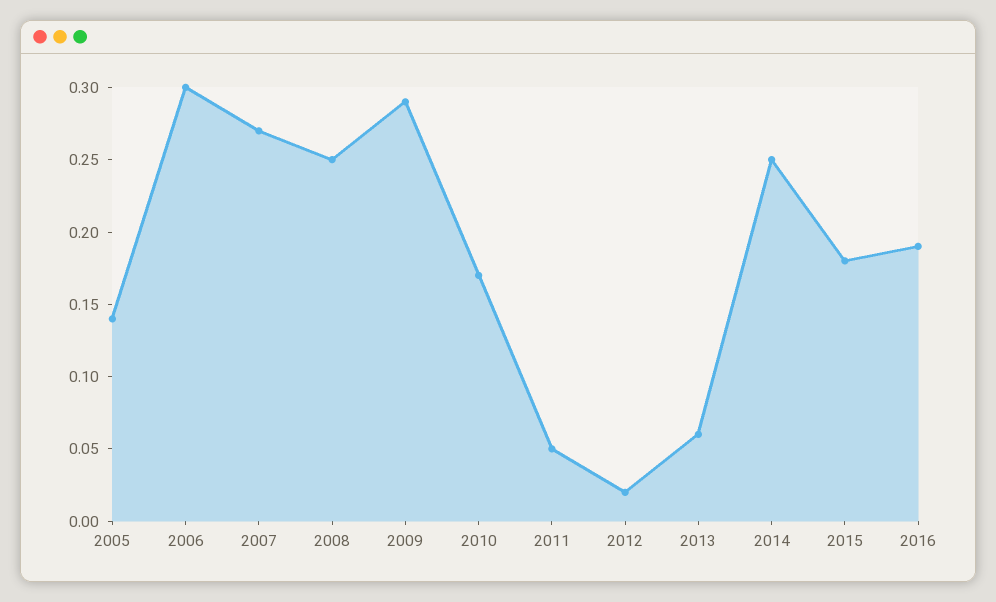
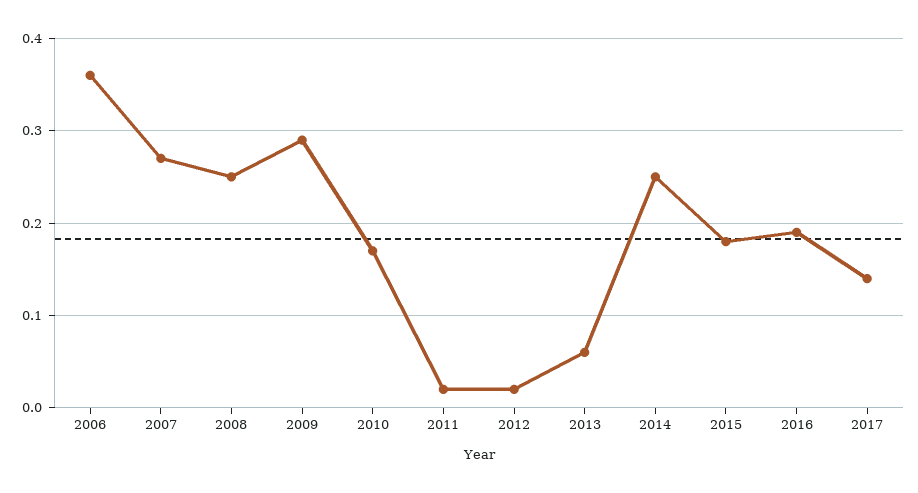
2005: 0.14 -> none
2006: 0.3 -> 0.36
2011: 0.05 -> 0.02
2017: none -> 0.14

